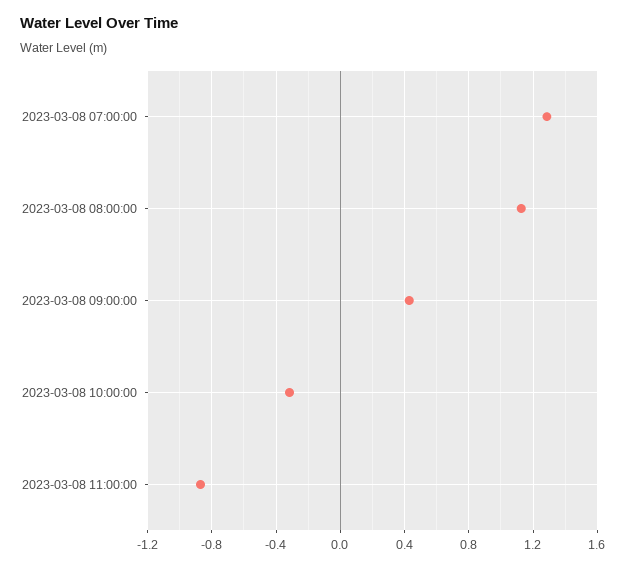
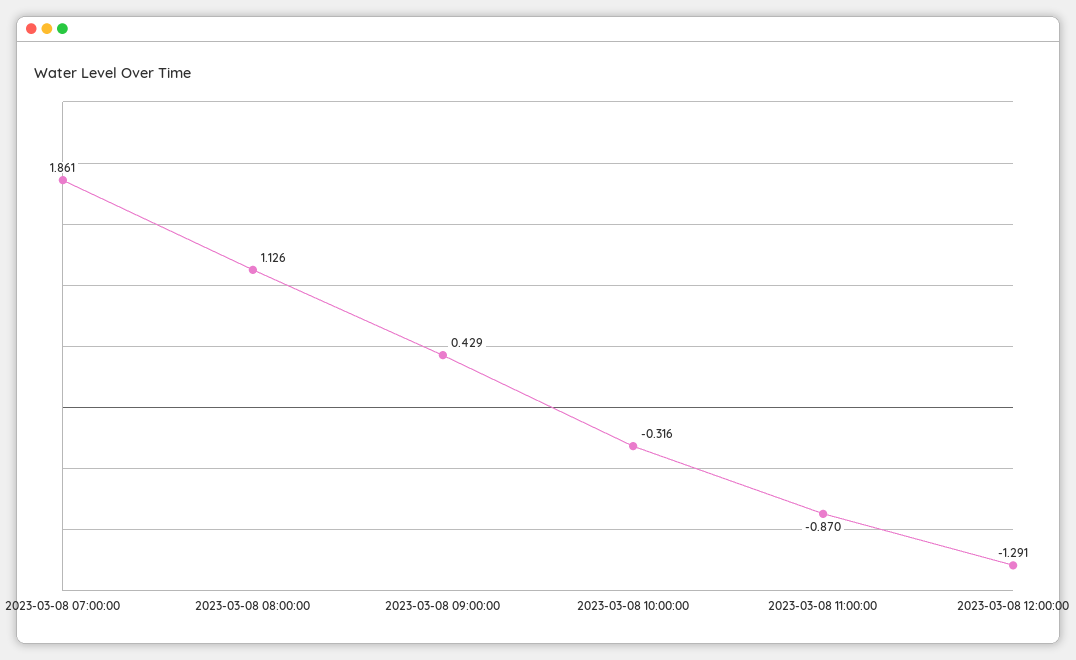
2023-03-08 07:00:00: 1.3 -> 1.861
2023-03-08 12:00:00: none -> -1.291

